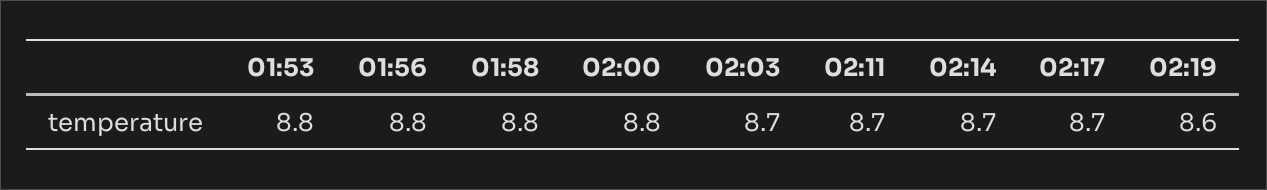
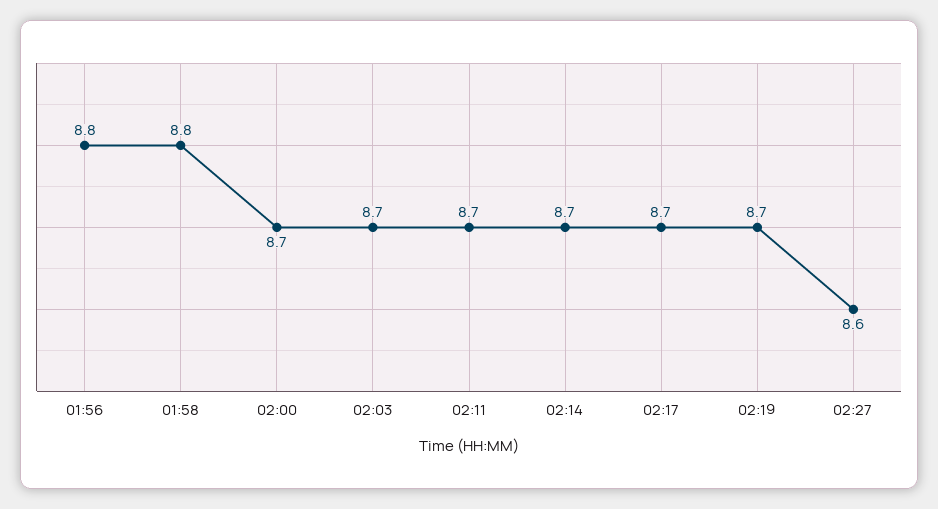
01:53: 8.8 -> none
02:00: 8.8 -> 8.7
02:19: 8.6 -> 8.7
02:27: none -> 8.6

